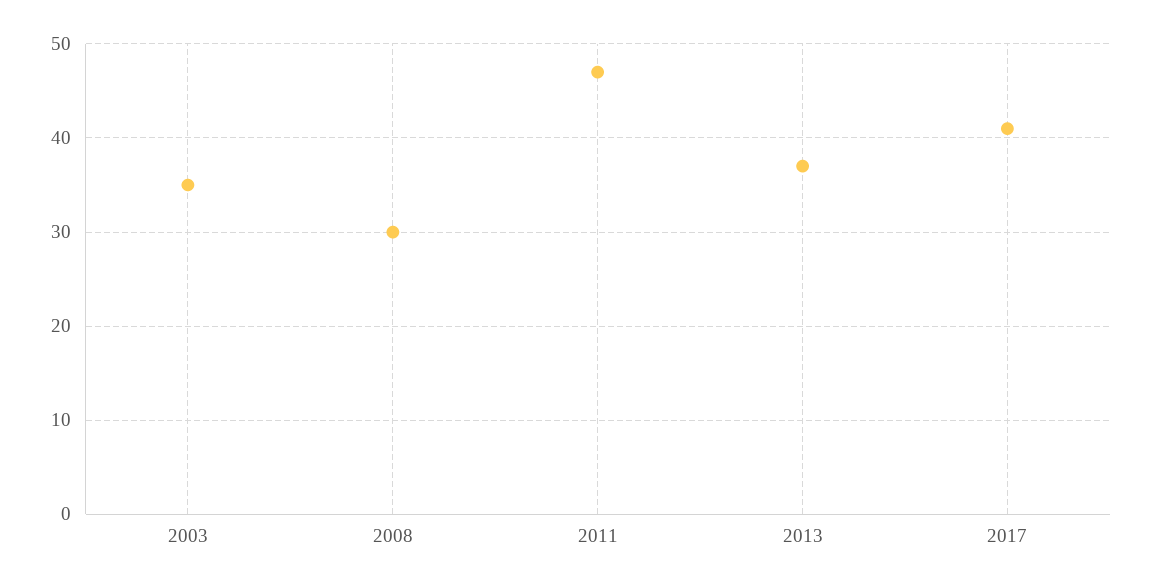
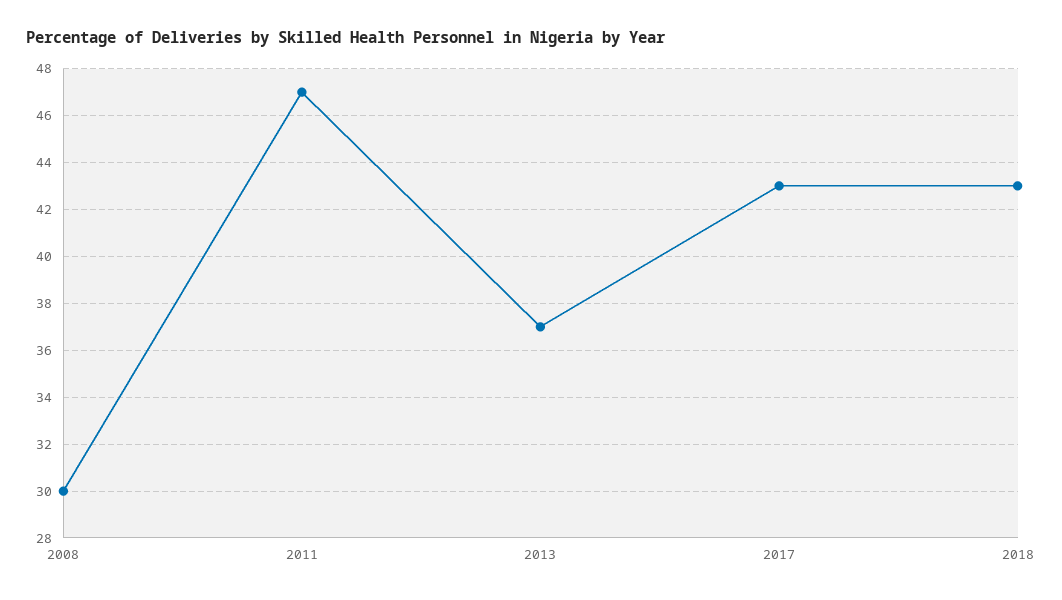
2003: 35 -> none
2017: 41 -> 43
2018: none -> 43

